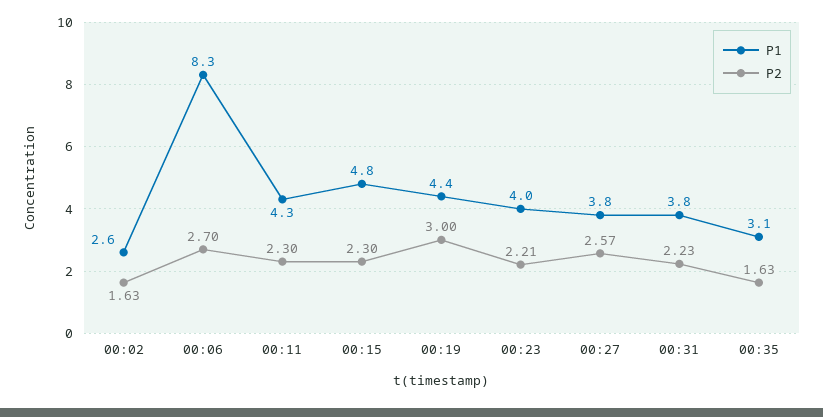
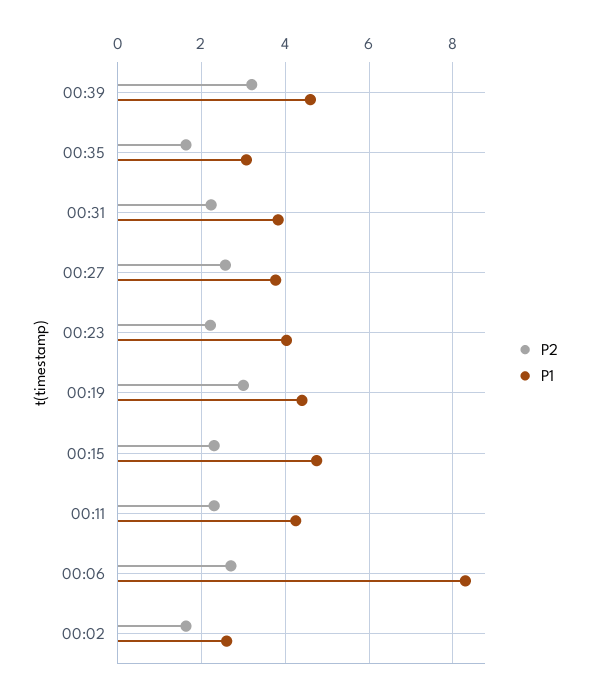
P2, 00:39: none -> 3.2
P1, 00:39: none -> 4.6

